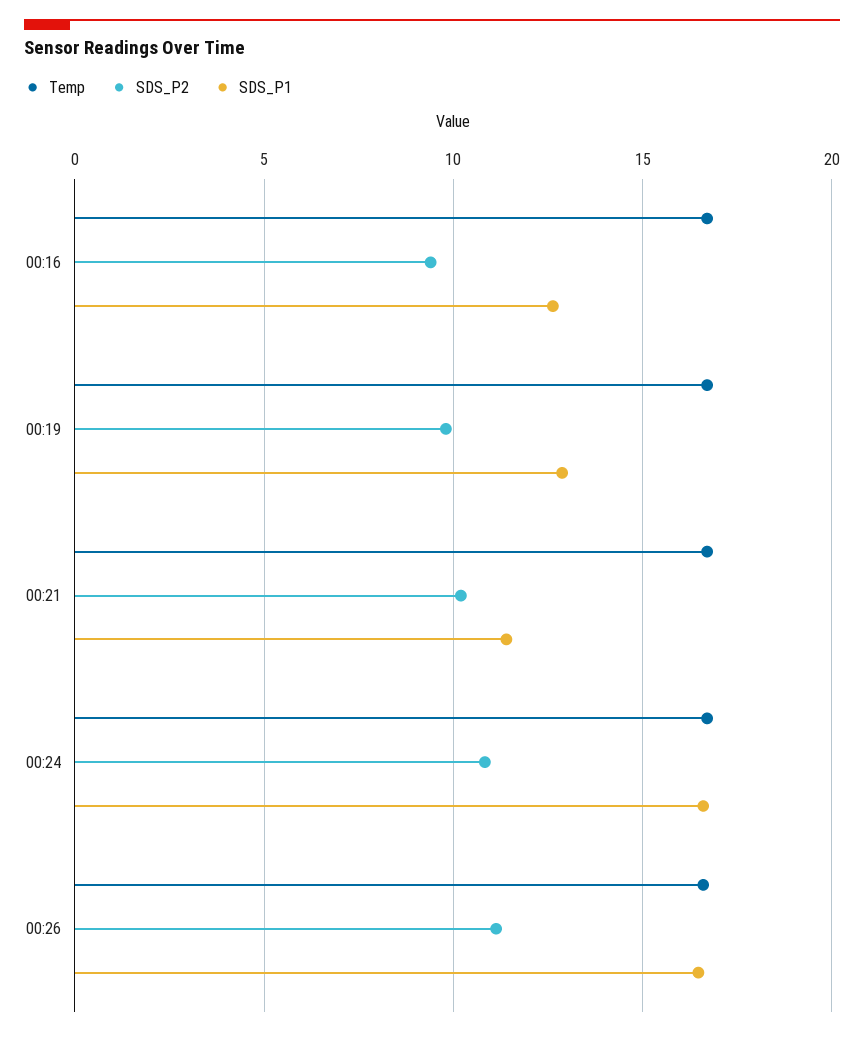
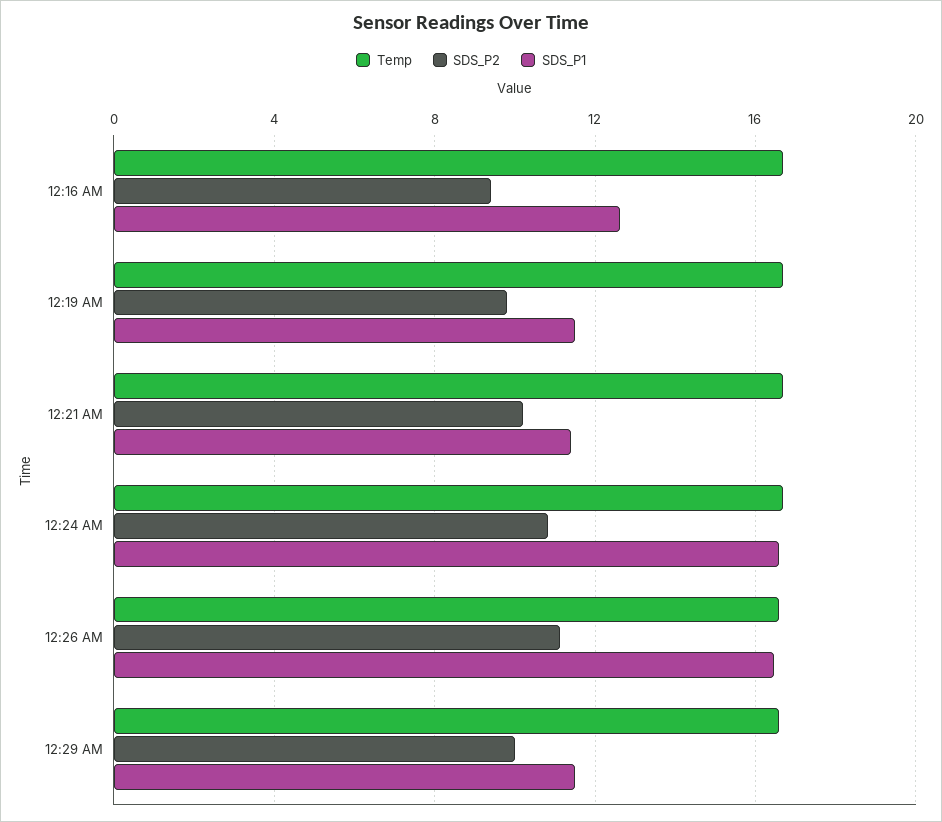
SDS_P1, 00:19: 13 -> 11.5
Temp, 12:29 AM: none -> 16.5
SDS_P2, 12:29 AM: none -> 10
SDS_P1, 12:29 AM: none -> 11.5

